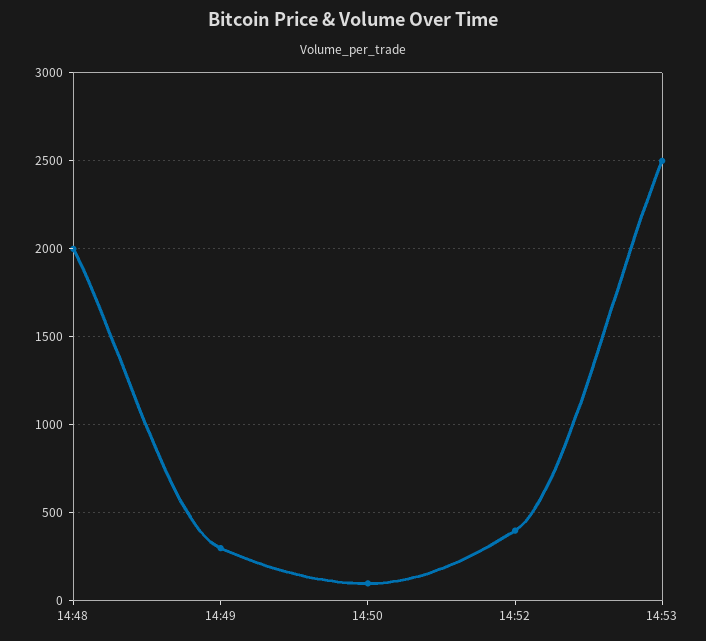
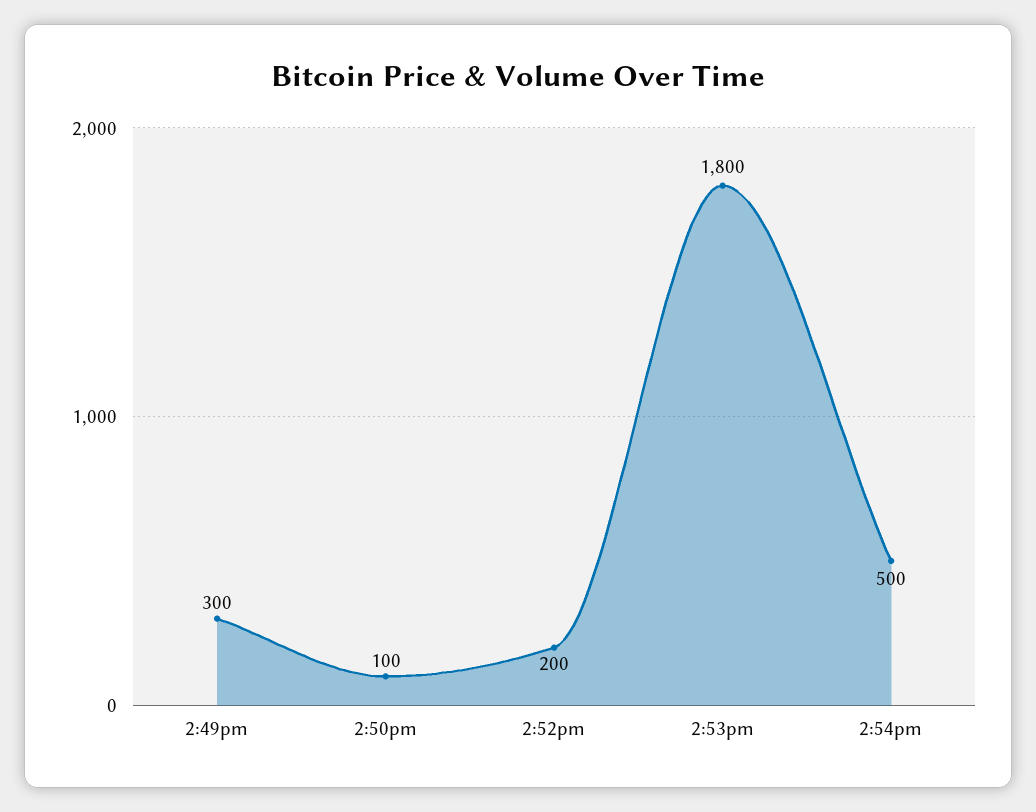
14:48: 2000 -> none
14:52: 400 -> 200
14:53: 2500 -> 1800
2:54pm: none -> 500

